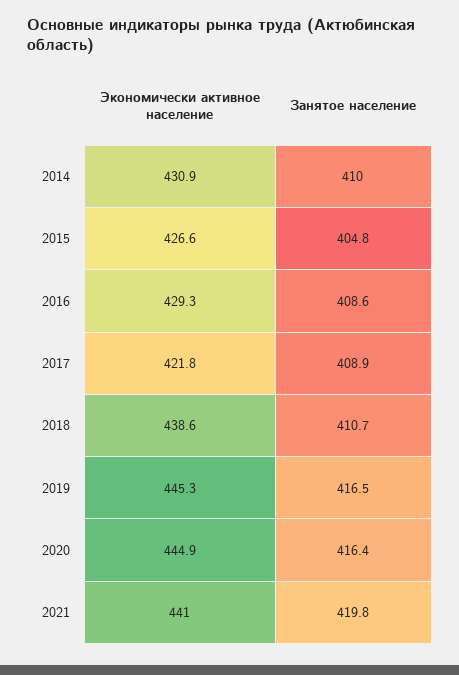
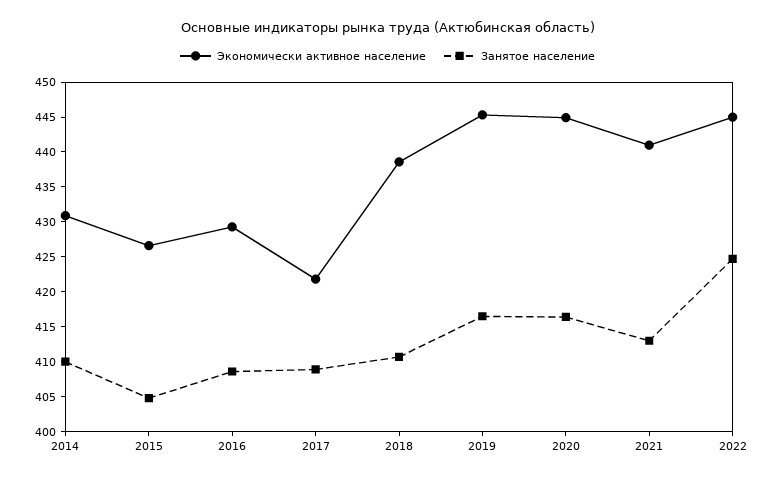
Занятое население, 2021: 419.8 -> 412.5
Экономически активное население, 2022: none -> 445
Занятое население, 2022: none -> 425

